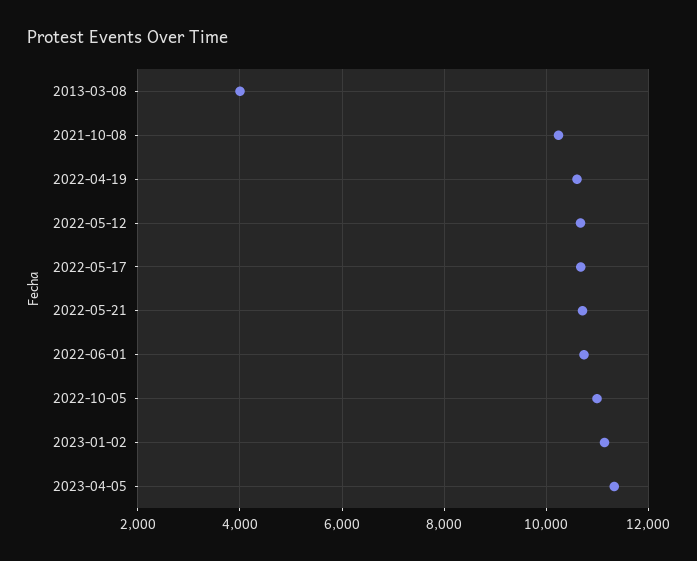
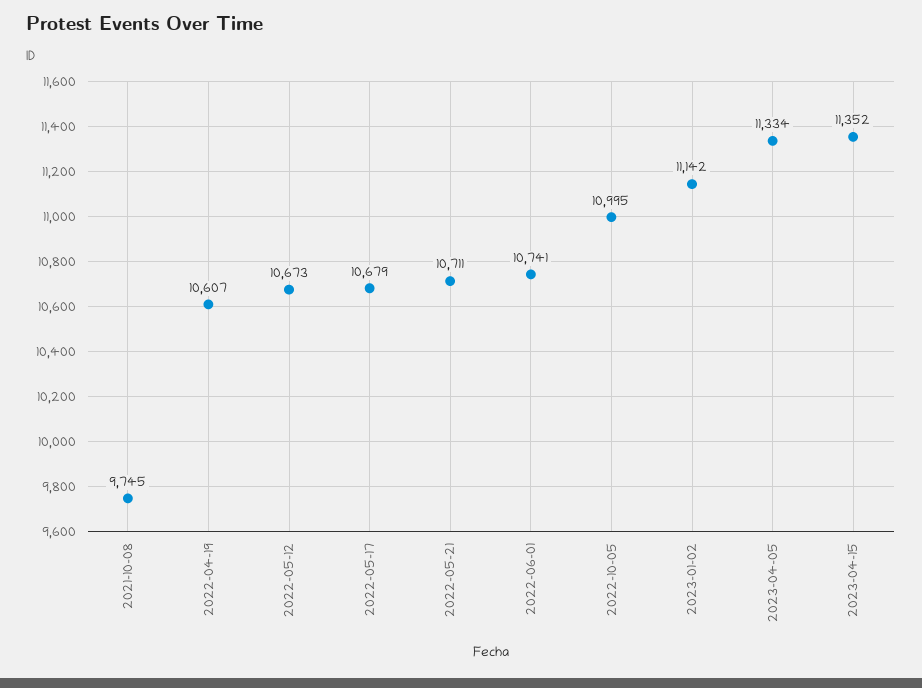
2013-03-08: 4000 -> none
2021-10-08: 10200 -> 9745
2023-04-15: none -> 11352

